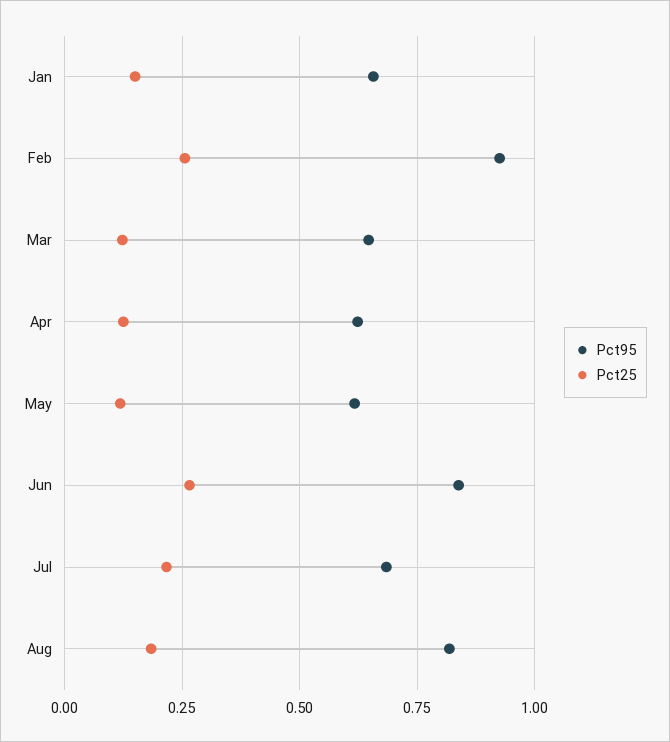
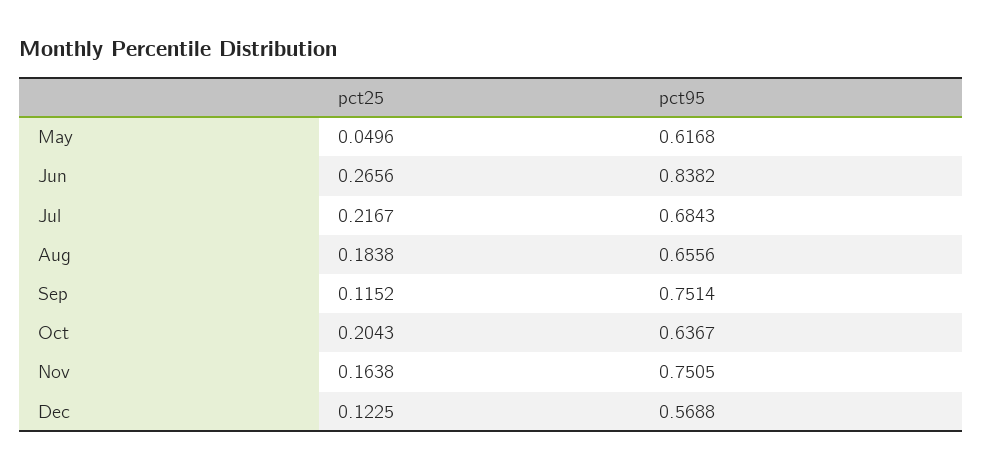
Pct95, Jan: 0.65 -> none
Pct25, Jan: 0.15 -> none
Pct95, Feb: 0.925 -> none
Pct25, Feb: 0.25 -> none
Pct95, Mar: 0.65 -> none
Pct25, Mar: 0.125 -> none
Pct95, Apr: 0.625 -> none
Pct25, Apr: 0.125 -> none
Pct25, May: 0.125 -> 0.0496
Pct95, Aug: 0.825 -> 0.6556
Pct25, Sep: none -> 0.1152
Pct95, Sep: none -> 0.7514
Pct25, Oct: none -> 0.2043
Pct95, Oct: none -> 0.6367
Pct25, Nov: none -> 0.1638
Pct95, Nov: none -> 0.7505
Pct25, Dec: none -> 0.1225
Pct95, Dec: none -> 0.5688

